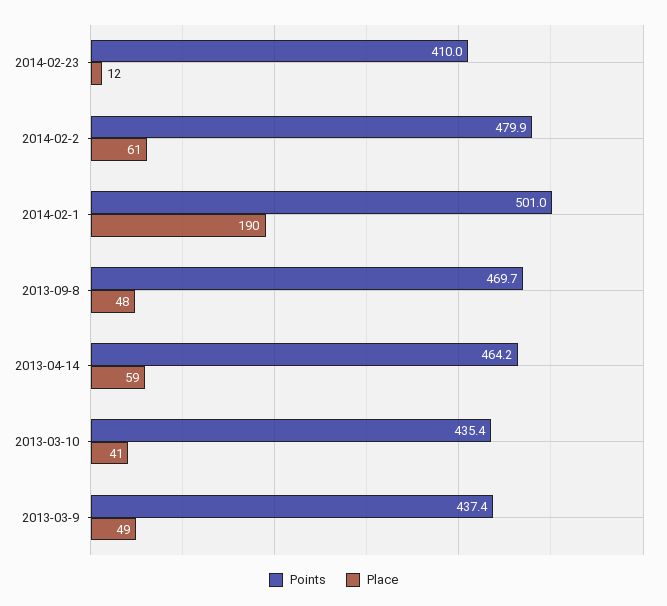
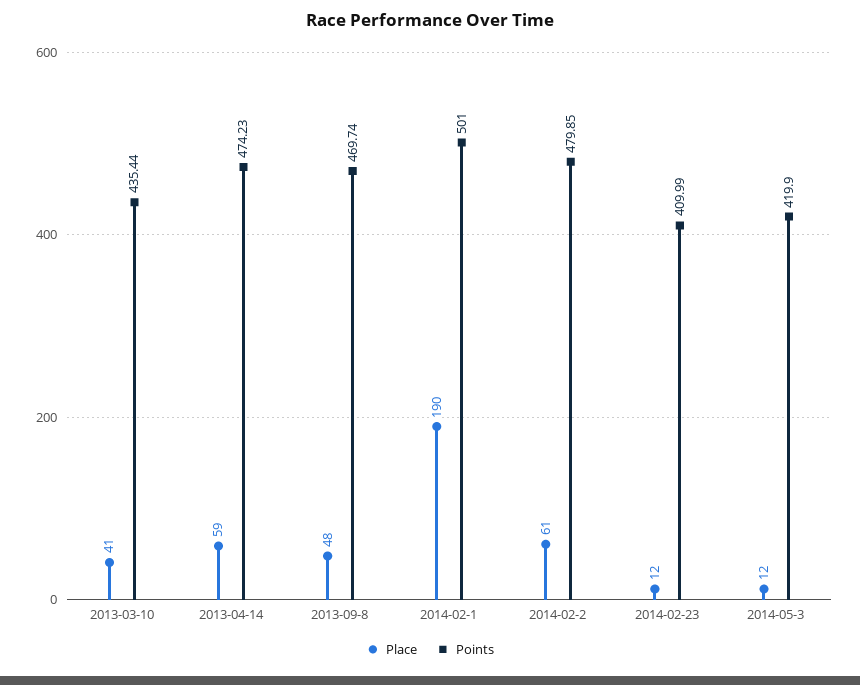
Points, 2013-04-14: 464.2 -> 474.23
Points, 2013-03-9: 437.4 -> none
Place, 2013-03-9: 49 -> none
Place, 2014-05-3: none -> 12
Points, 2014-05-3: none -> 419.9

